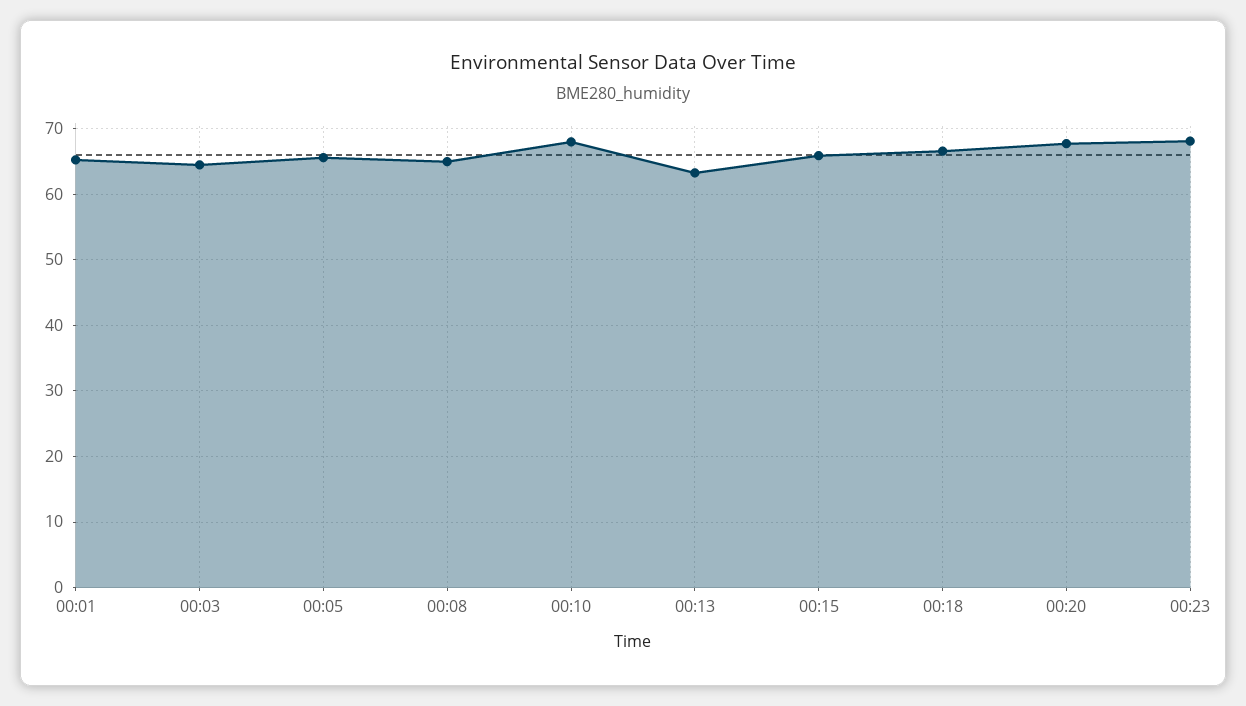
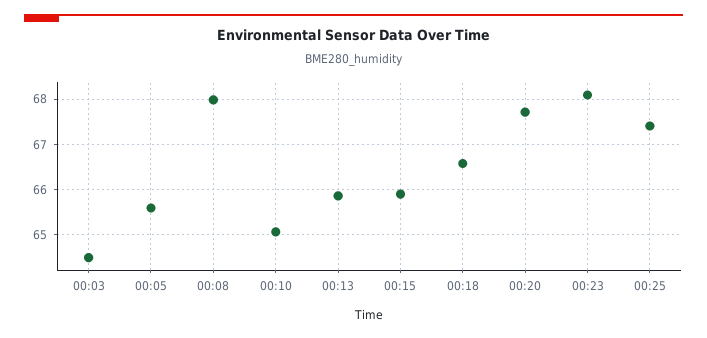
00:01: 65 -> none
00:08: 65 -> 68
00:10: 68 -> 65
00:13: 63 -> 65.8
00:25: none -> 67.4

